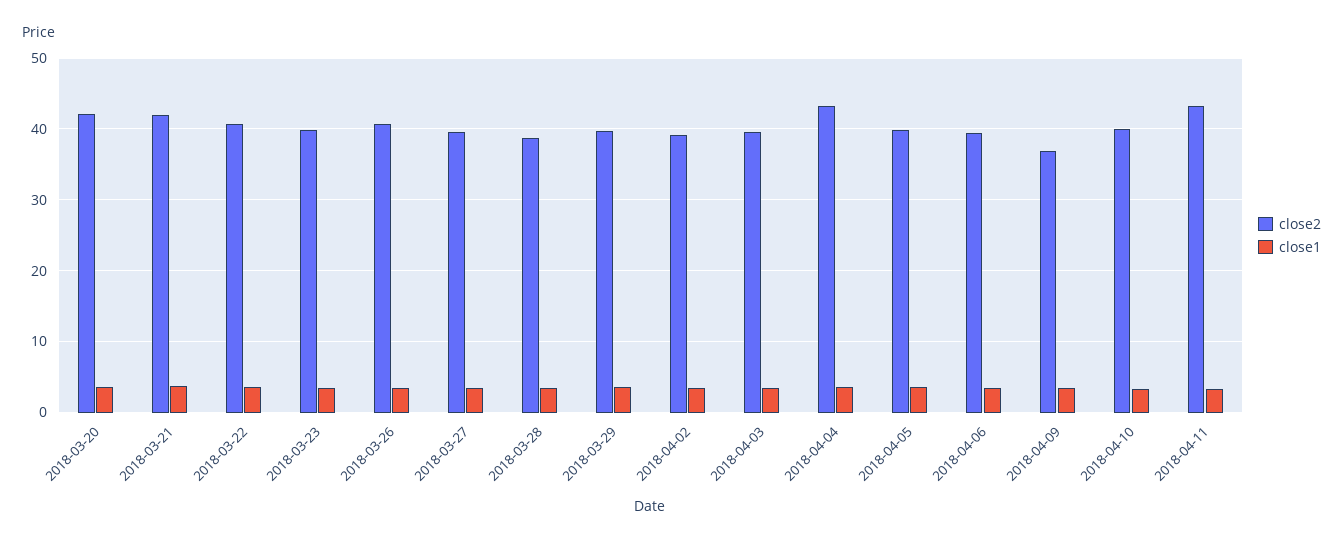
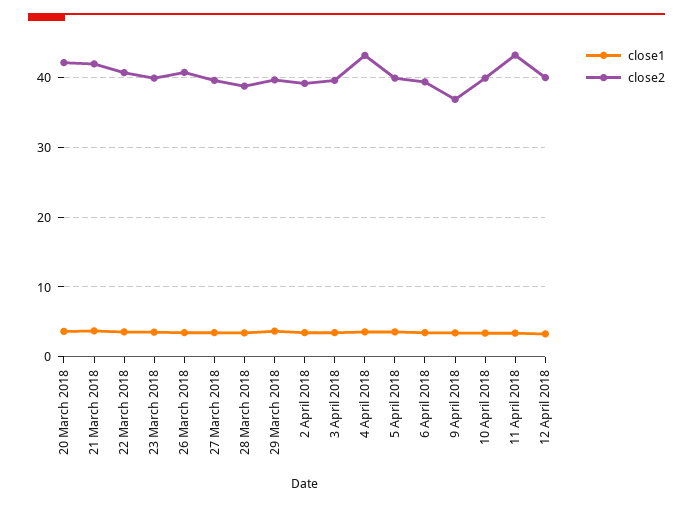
close1, 12 April 2018: none -> 3
close2, 12 April 2018: none -> 40

